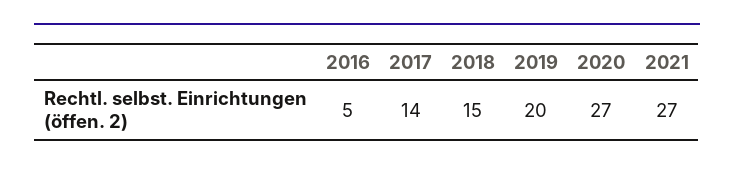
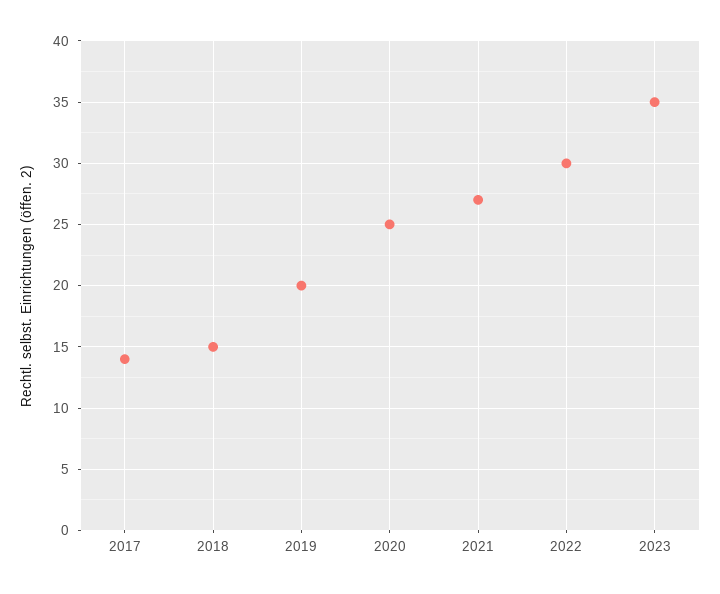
2016: 5 -> none
2020: 27 -> 25
2022: none -> 30
2023: none -> 35

